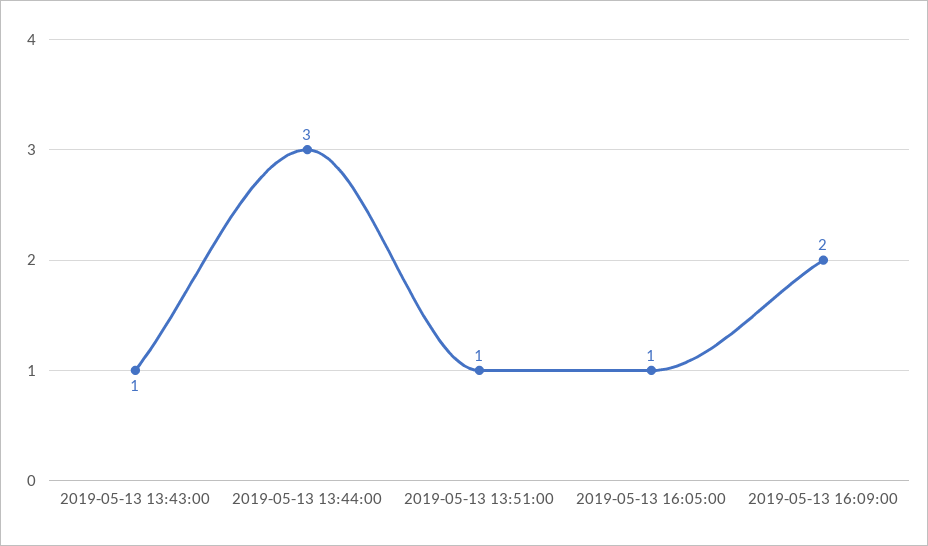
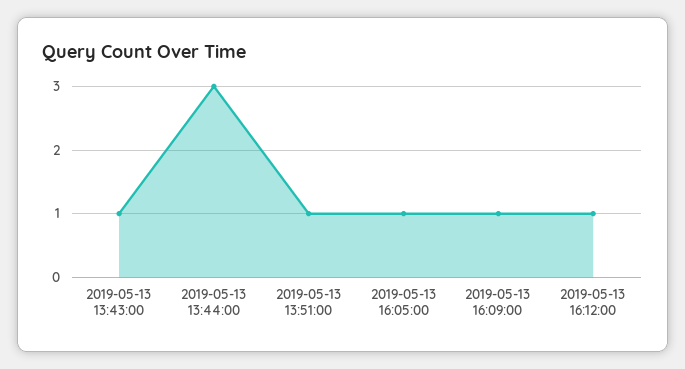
2019-05-13 16:09:00: 2 -> 1
2019-05-13 16:12:00: none -> 1

